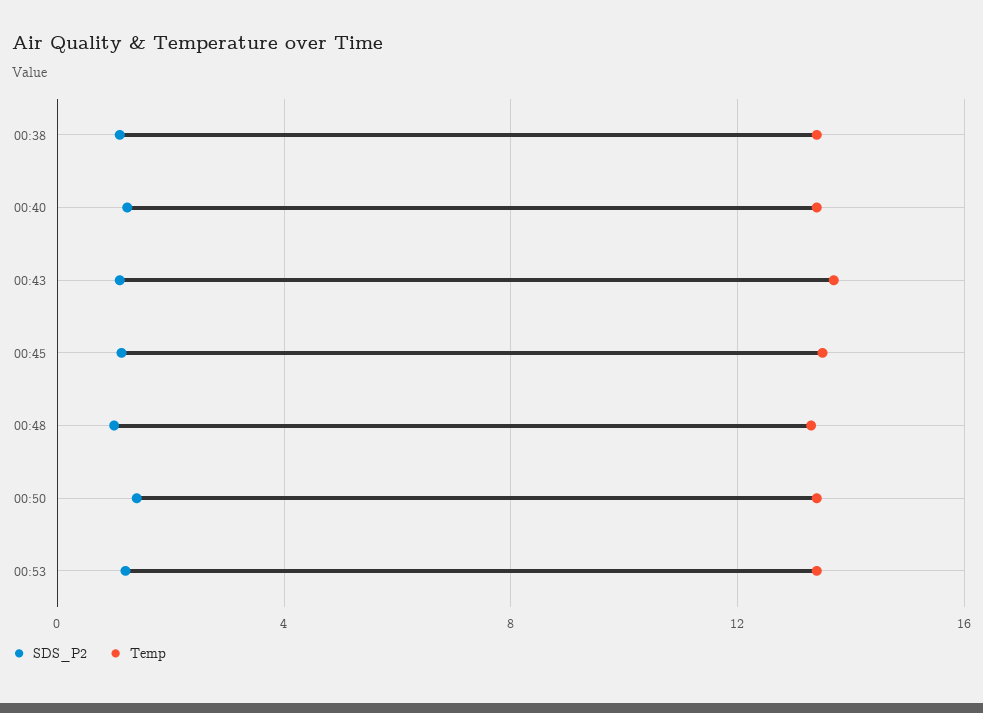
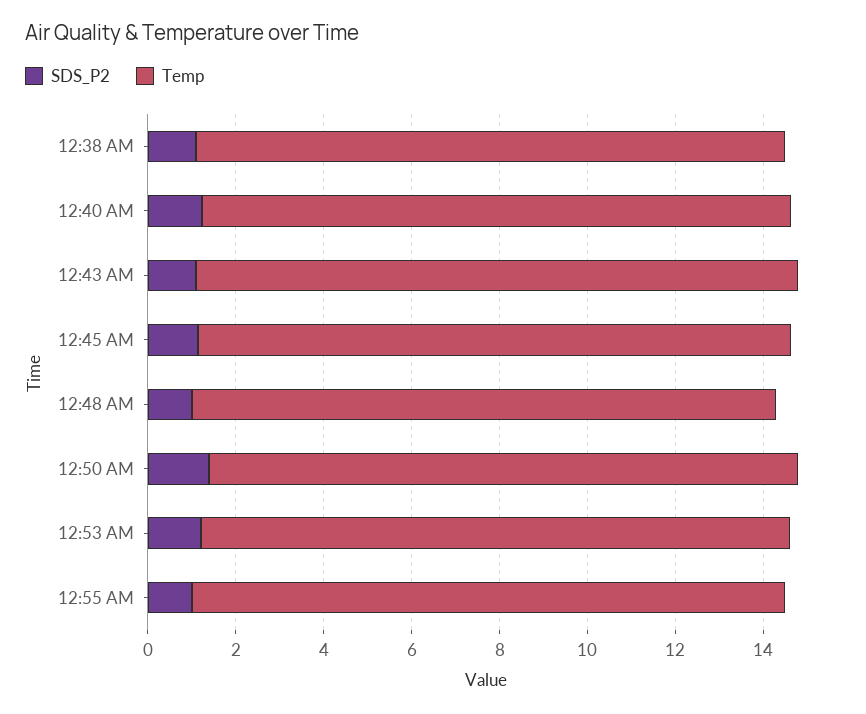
SDS_P2, 12:55 AM: none -> 1
Temp, 12:55 AM: none -> 13.5

